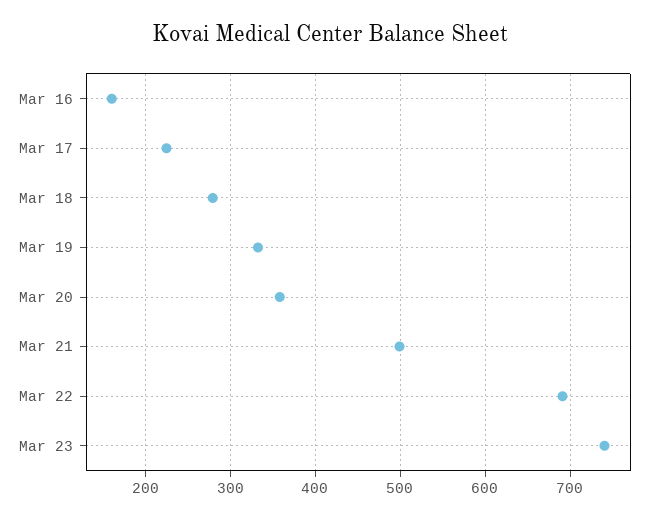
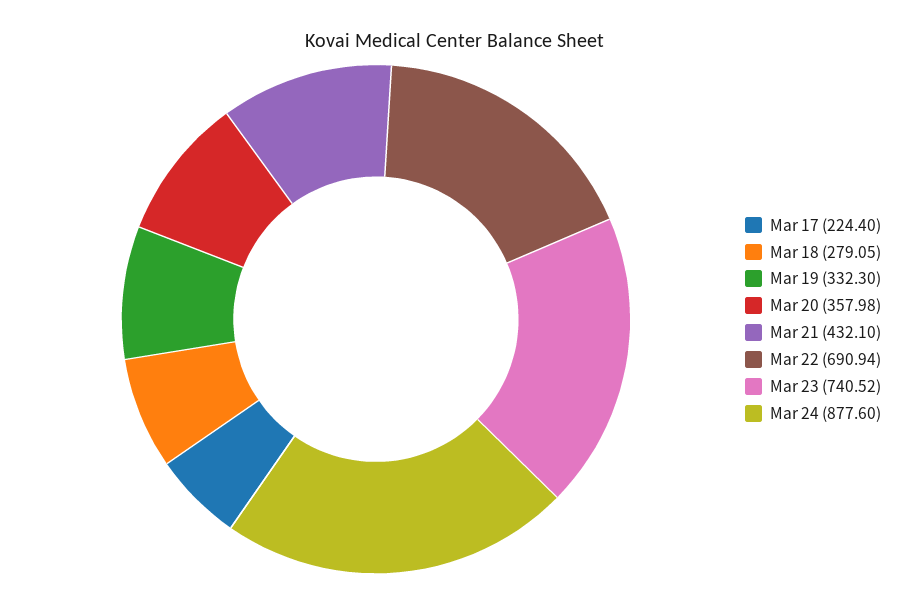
Mar 16: 160 -> none
Mar 21: 500 -> 432.1
Mar 24: none -> 877.6

